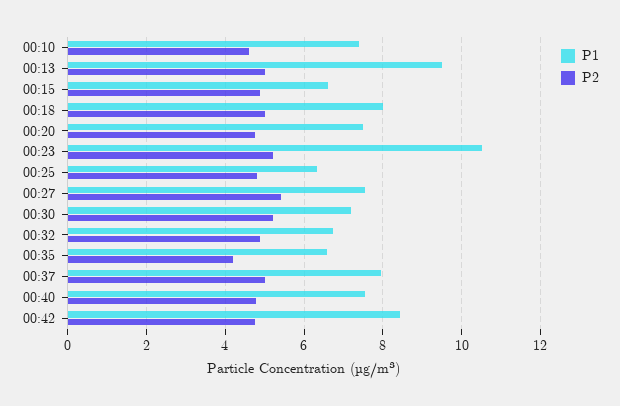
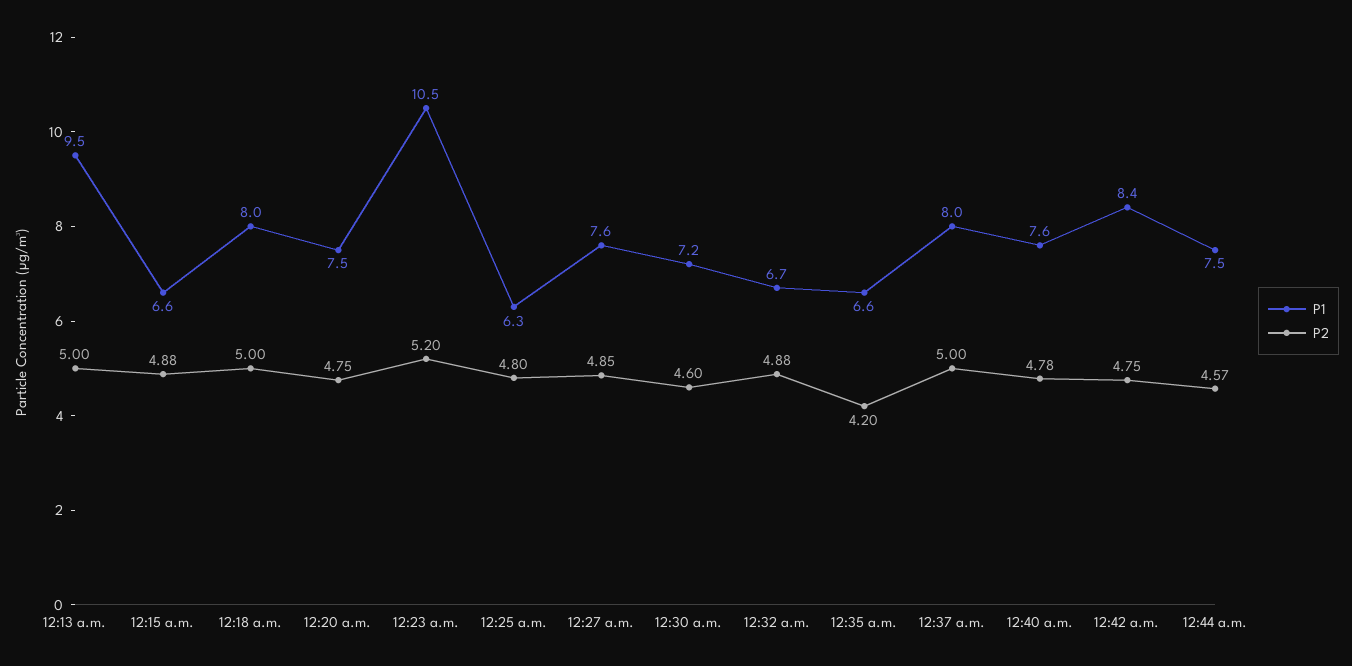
P1, 00:10: 7.4 -> none
P2, 00:10: 4.6 -> none
P2, 00:27: 5.4 -> 4.85
P2, 00:30: 5.2 -> 4.6
P1, 12:44 a.m.: none -> 7.5
P2, 12:44 a.m.: none -> 4.57

